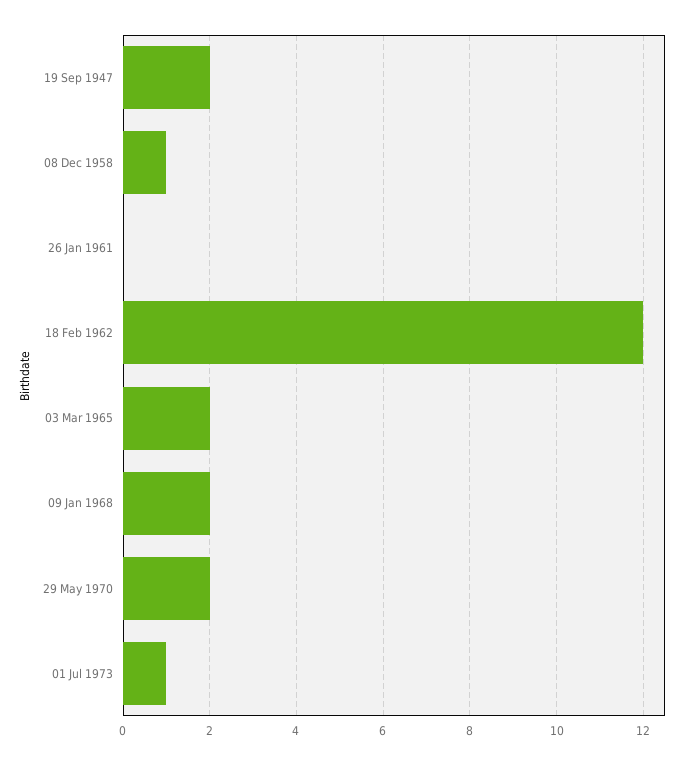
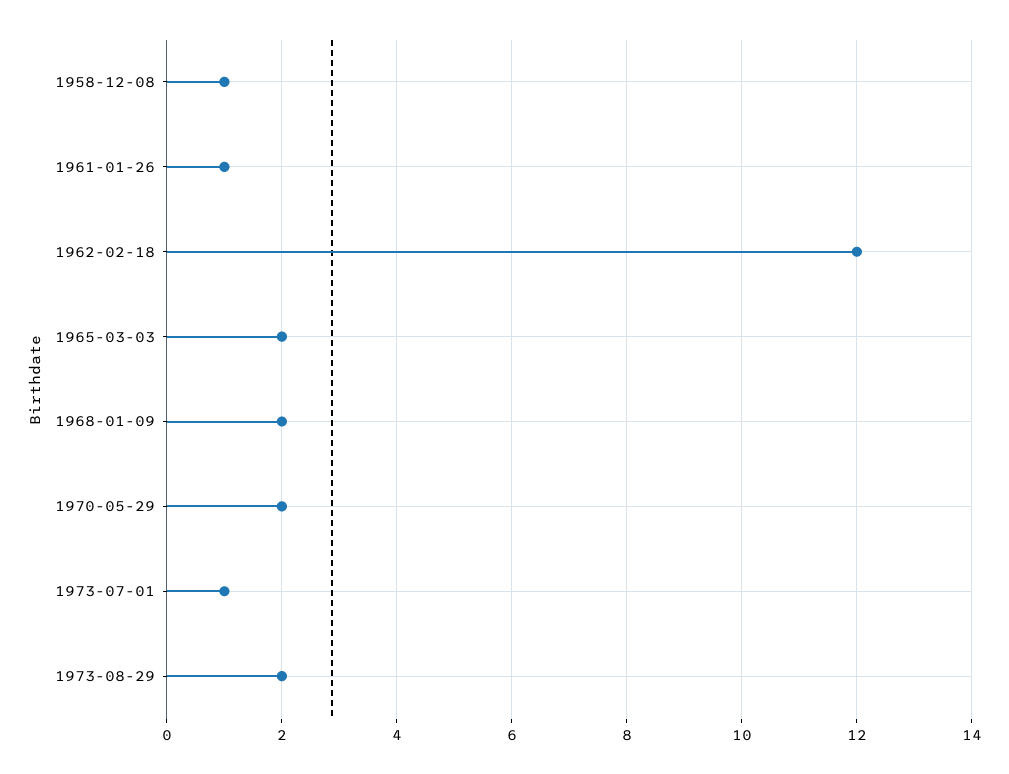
19 Sep 1947: 2 -> none
26 Jan 1961: 0 -> 1
1973-08-29: none -> 2

